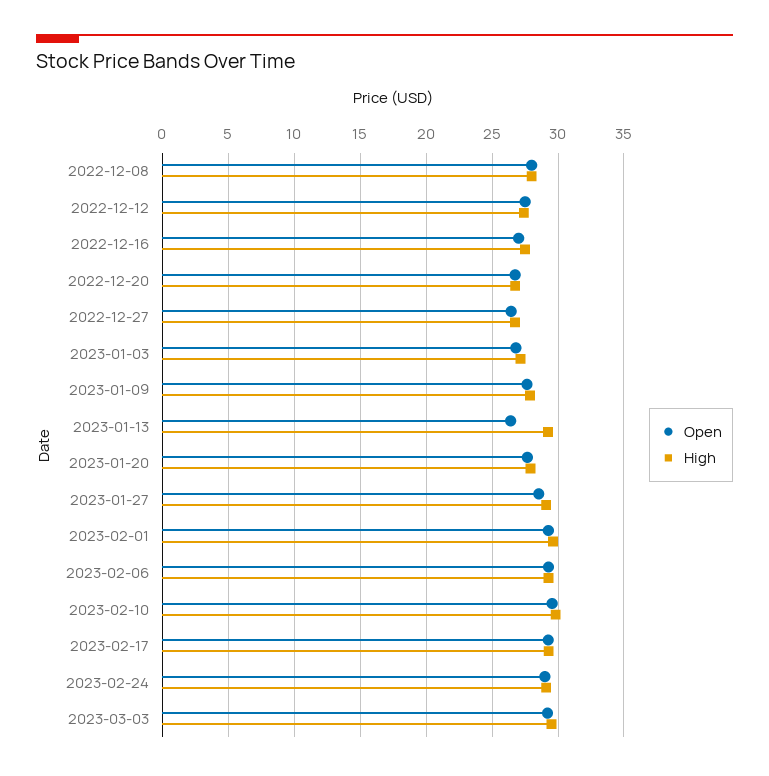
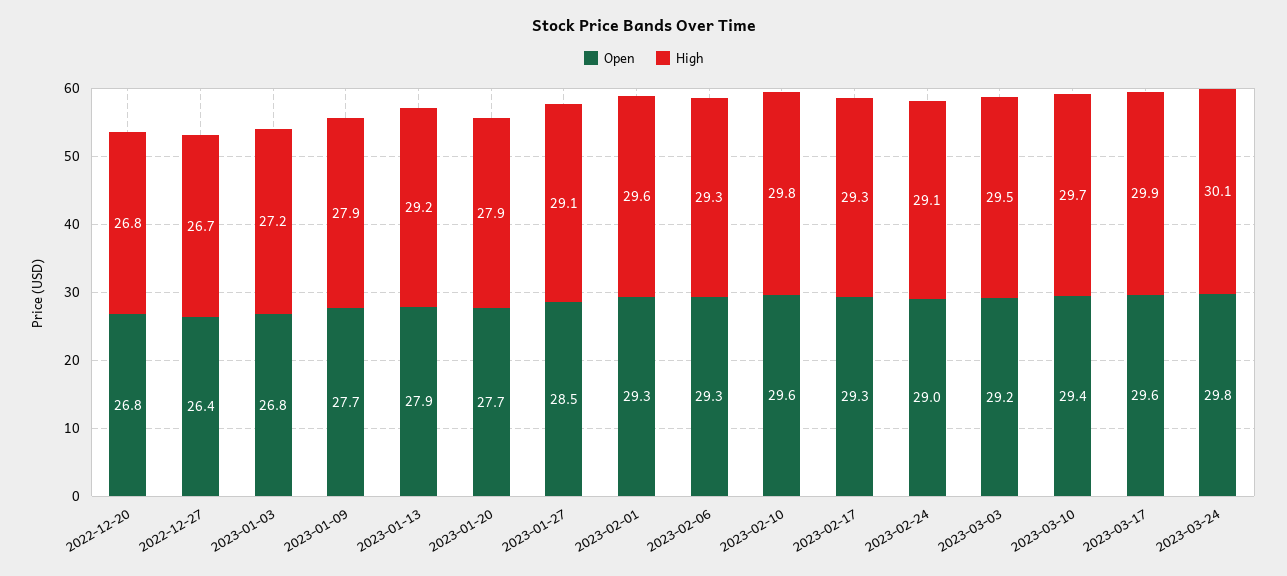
Open, 2022-12-08: 28 -> none
High, 2022-12-08: 28 -> none
Open, 2022-12-12: 27.5 -> none
High, 2022-12-12: 27.5 -> none
Open, 2022-12-16: 27 -> none
High, 2022-12-16: 27.5 -> none
Open, 2023-01-13: 26.5 -> 27.9
Open, 2023-03-10: none -> 29.4
High, 2023-03-10: none -> 29.7
Open, 2023-03-17: none -> 29.6
High, 2023-03-17: none -> 29.9
Open, 2023-03-24: none -> 29.8
High, 2023-03-24: none -> 30.1

